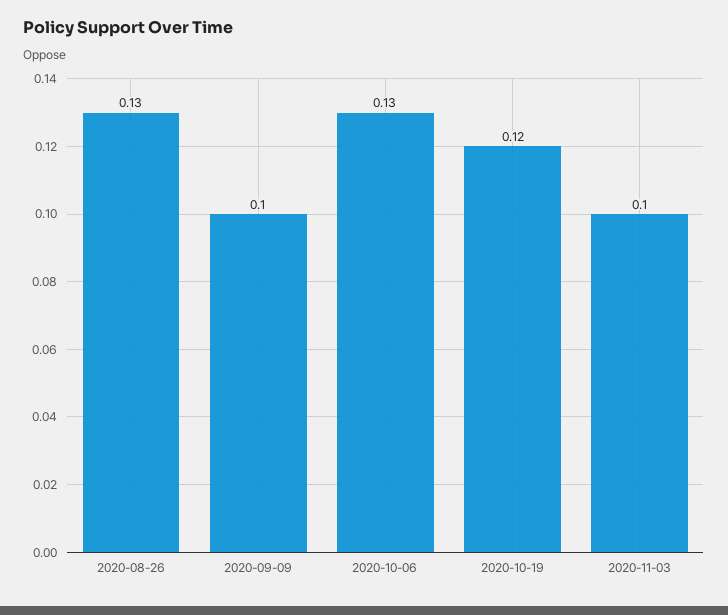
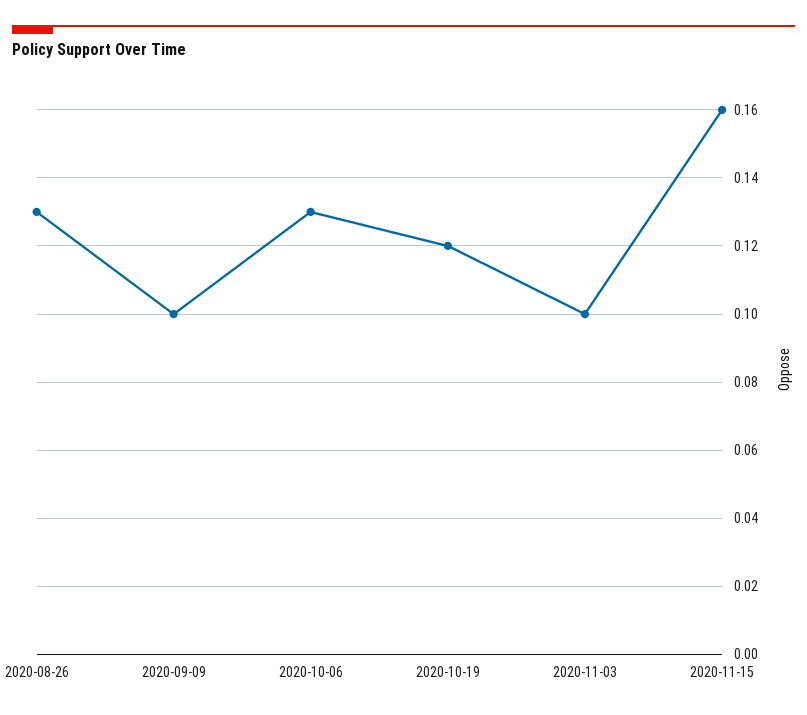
2020-11-15: none -> 0.16

